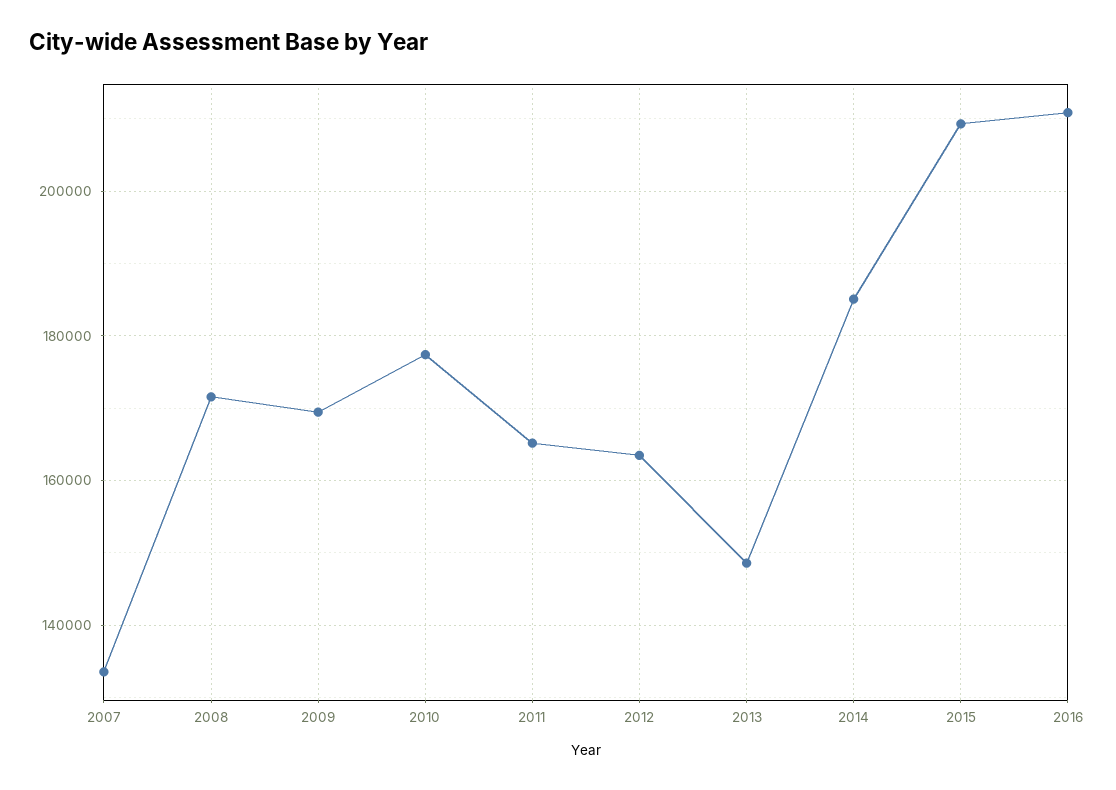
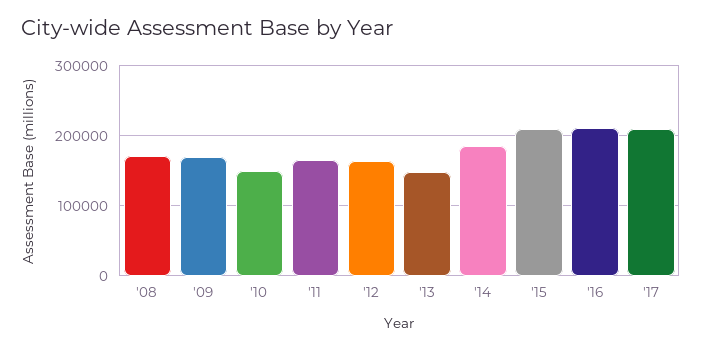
2007: 134000 -> none
2010: 178000 -> 150000
'17: none -> 210000

